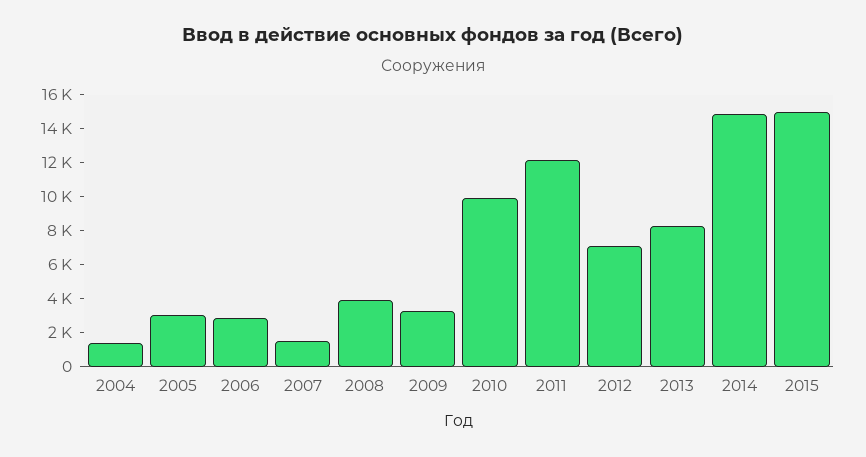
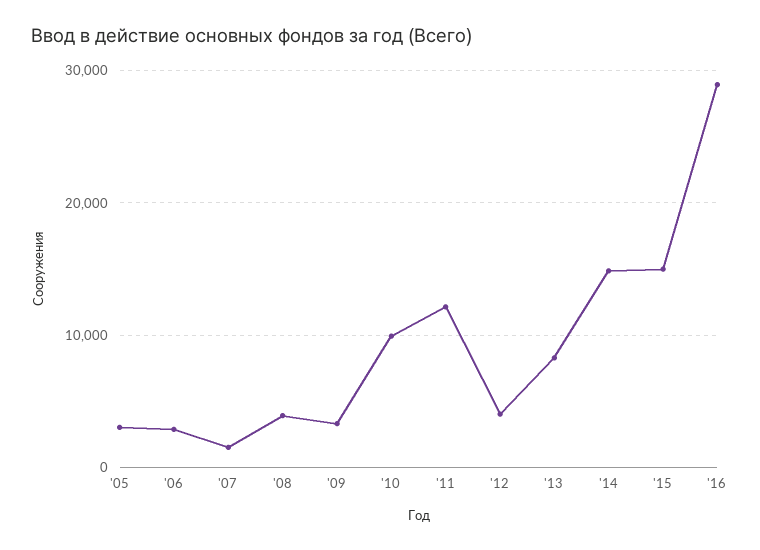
2004: 1500 -> none
2012: 7000 -> 4000
'16: none -> 29000

